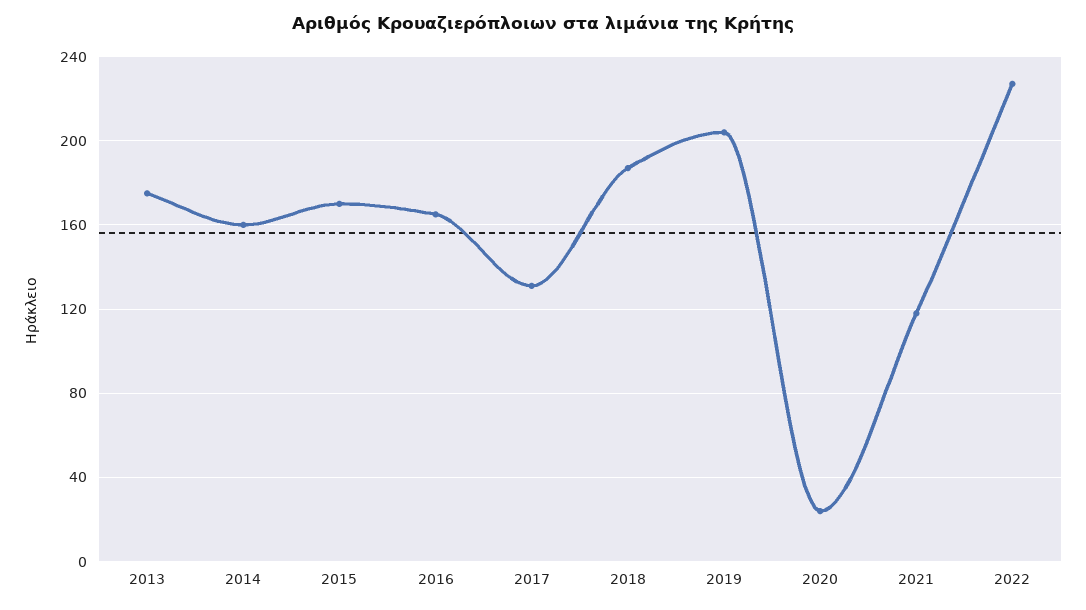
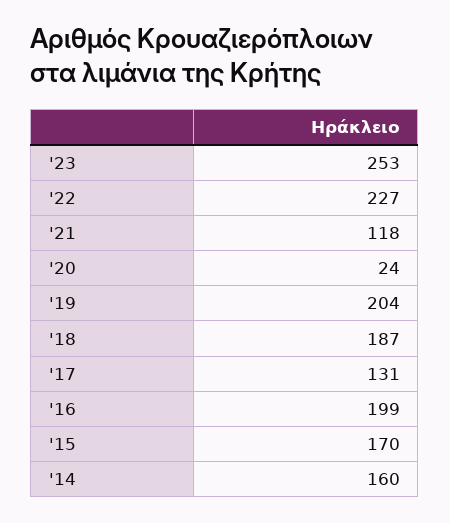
2013: 175 -> none
2016: 165 -> 199
'23: none -> 253

